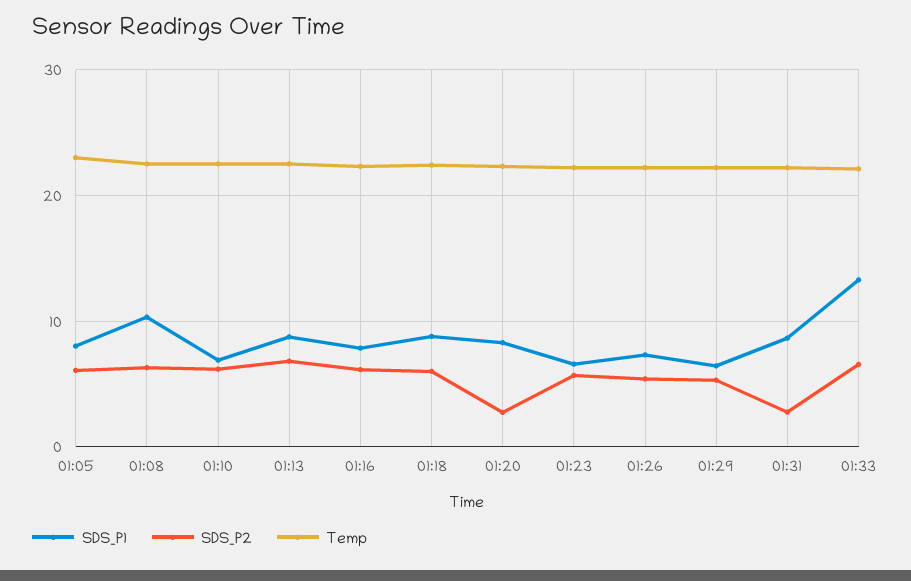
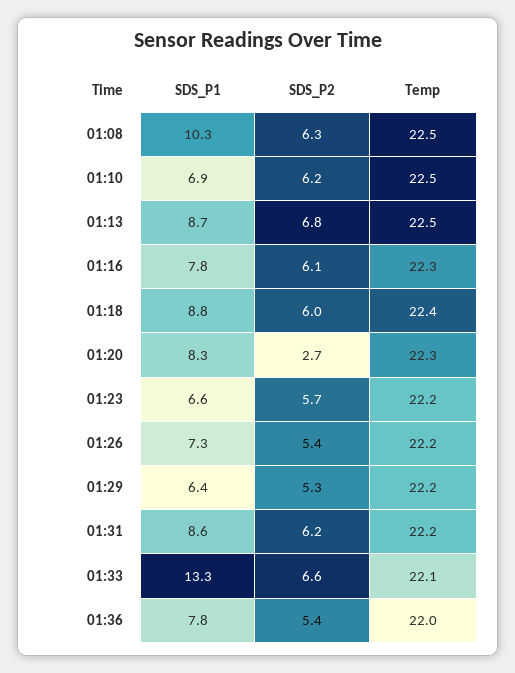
SDS_P1, 01:05: 8 -> none
SDS_P2, 01:05: 6 -> none
Temp, 01:05: 23 -> none
SDS_P2, 01:31: 3 -> 6.2
SDS_P1, 01:36: none -> 7.8
SDS_P2, 01:36: none -> 5.4
Temp, 01:36: none -> 22

